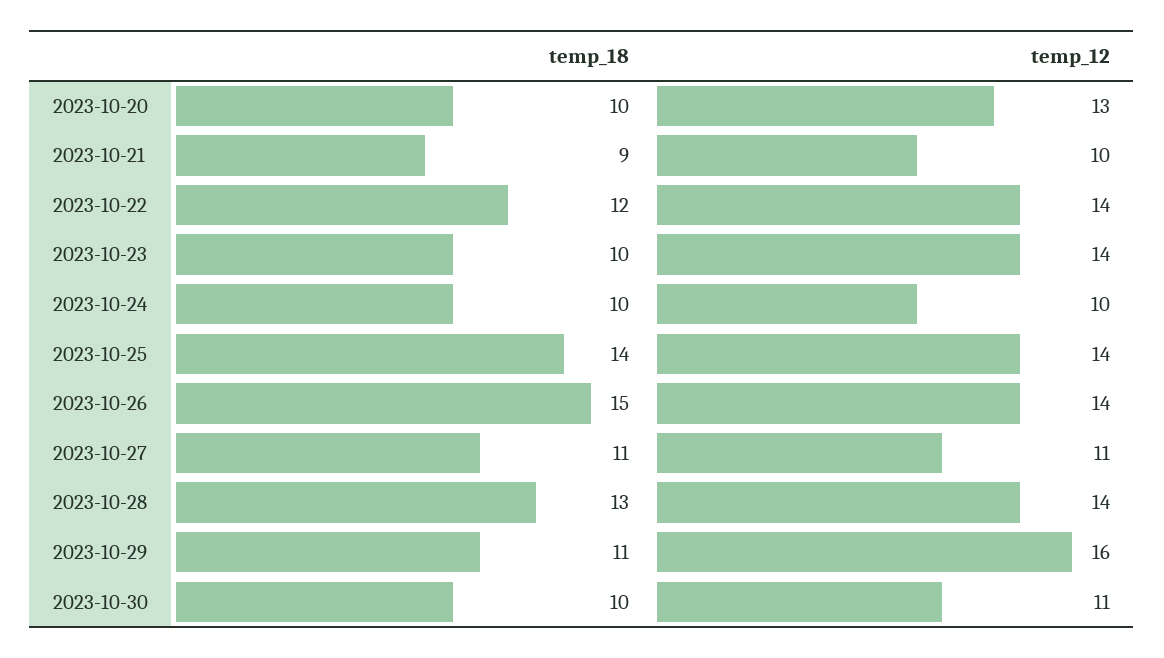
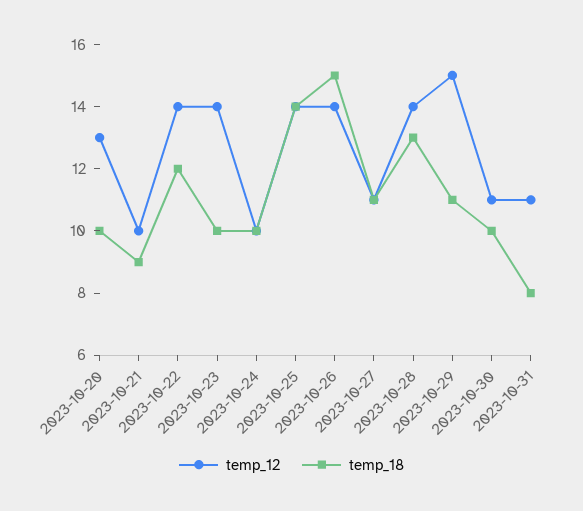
temp_12, 2023-10-29: 16 -> 15
temp_12, 2023-10-31: none -> 11
temp_18, 2023-10-31: none -> 8

